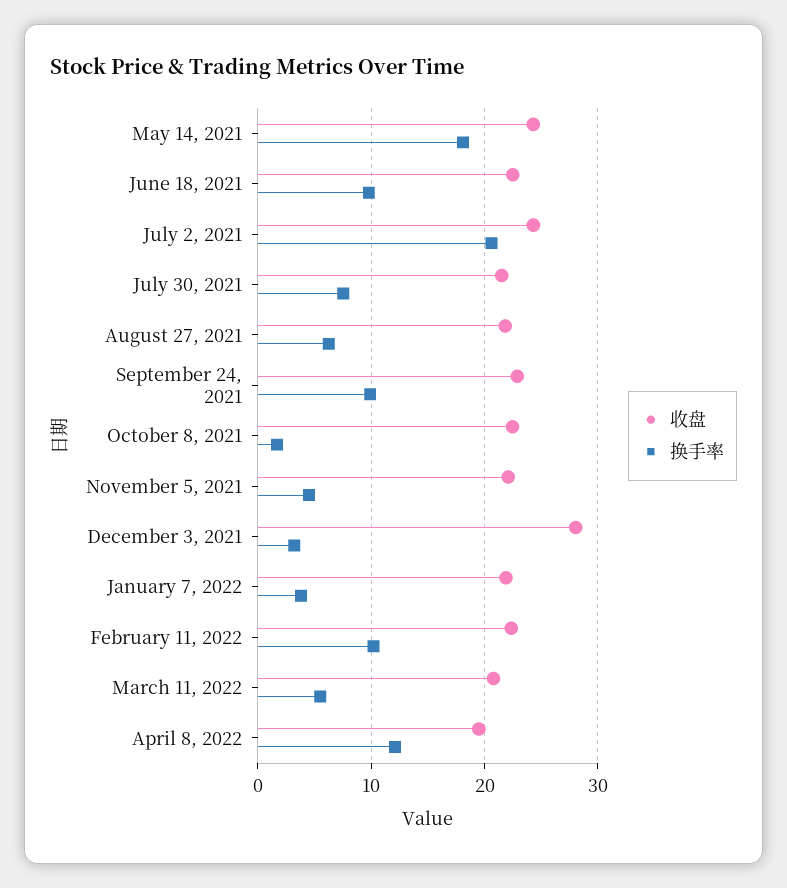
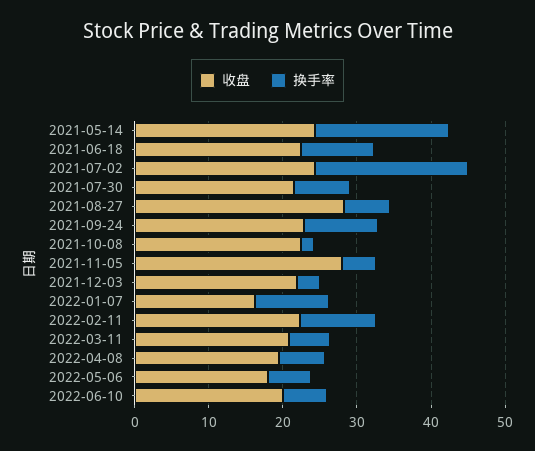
收盘, August 27, 2021: 22 -> 28
收盘, November 5, 2021: 22 -> 28
收盘, December 3, 2021: 28 -> 22
收盘, January 7, 2022: 22 -> 16
换手率, January 7, 2022: 4 -> 10
换手率, April 8, 2022: 12 -> 6
收盘, 2022-05-06: none -> 18
换手率, 2022-05-06: none -> 6
收盘, 2022-06-10: none -> 20
换手率, 2022-06-10: none -> 6

